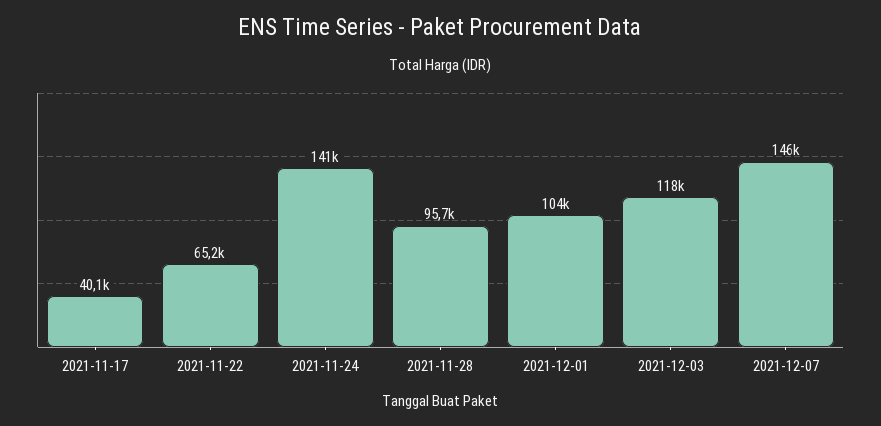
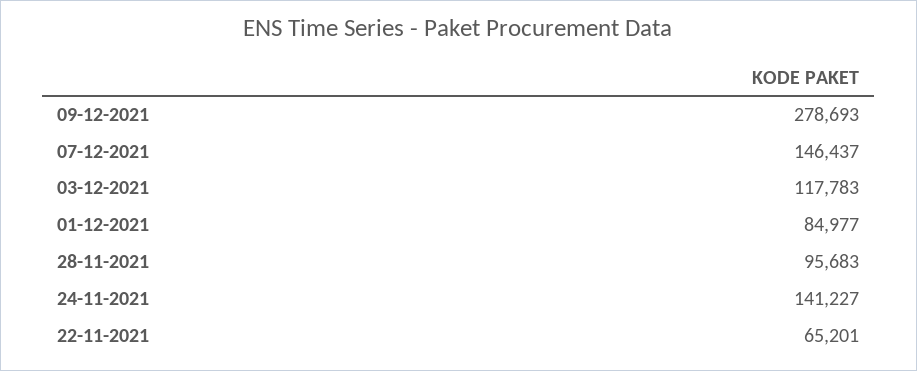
2021-11-17: 40100 -> none
2021-12-01: 104000 -> 84977
09-12-2021: none -> 278693

